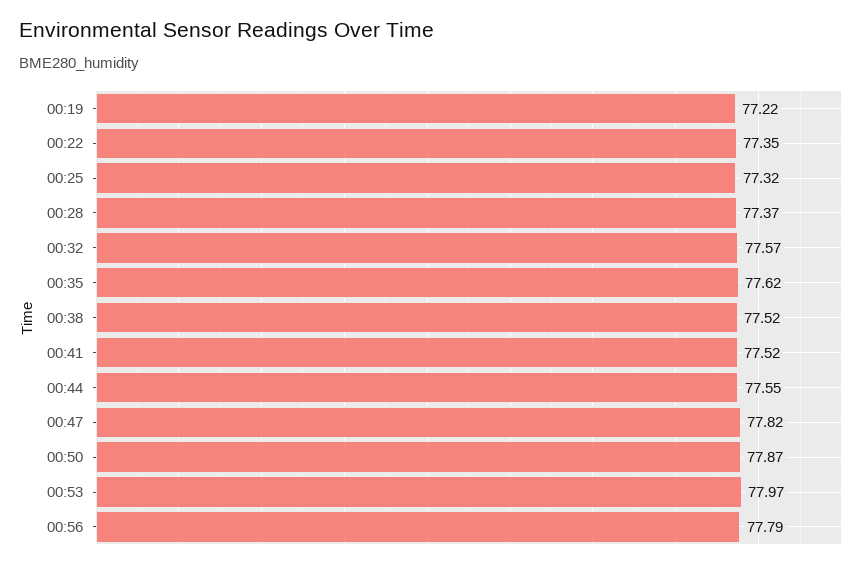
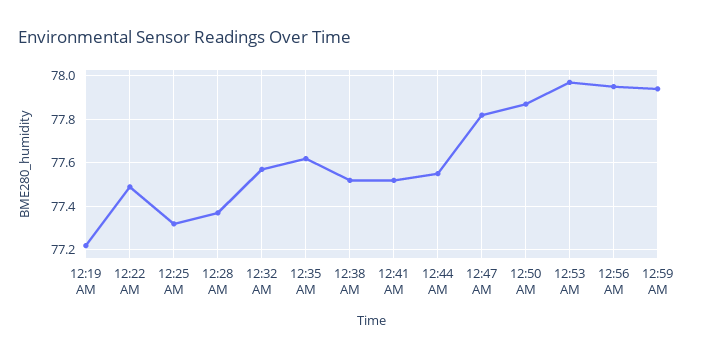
00:22: 77.35 -> 77.5
00:56: 77.79 -> 77.95
12:59 AM: none -> 77.95

